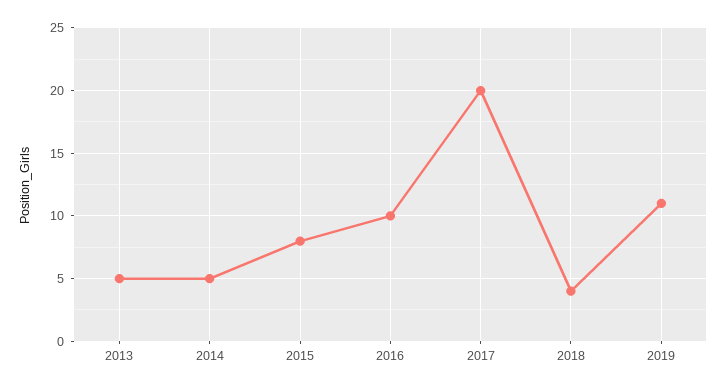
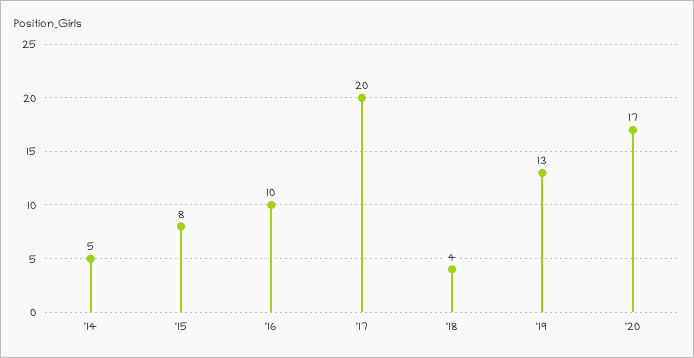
2013: 5 -> none
2019: 11 -> 13
'20: none -> 17

